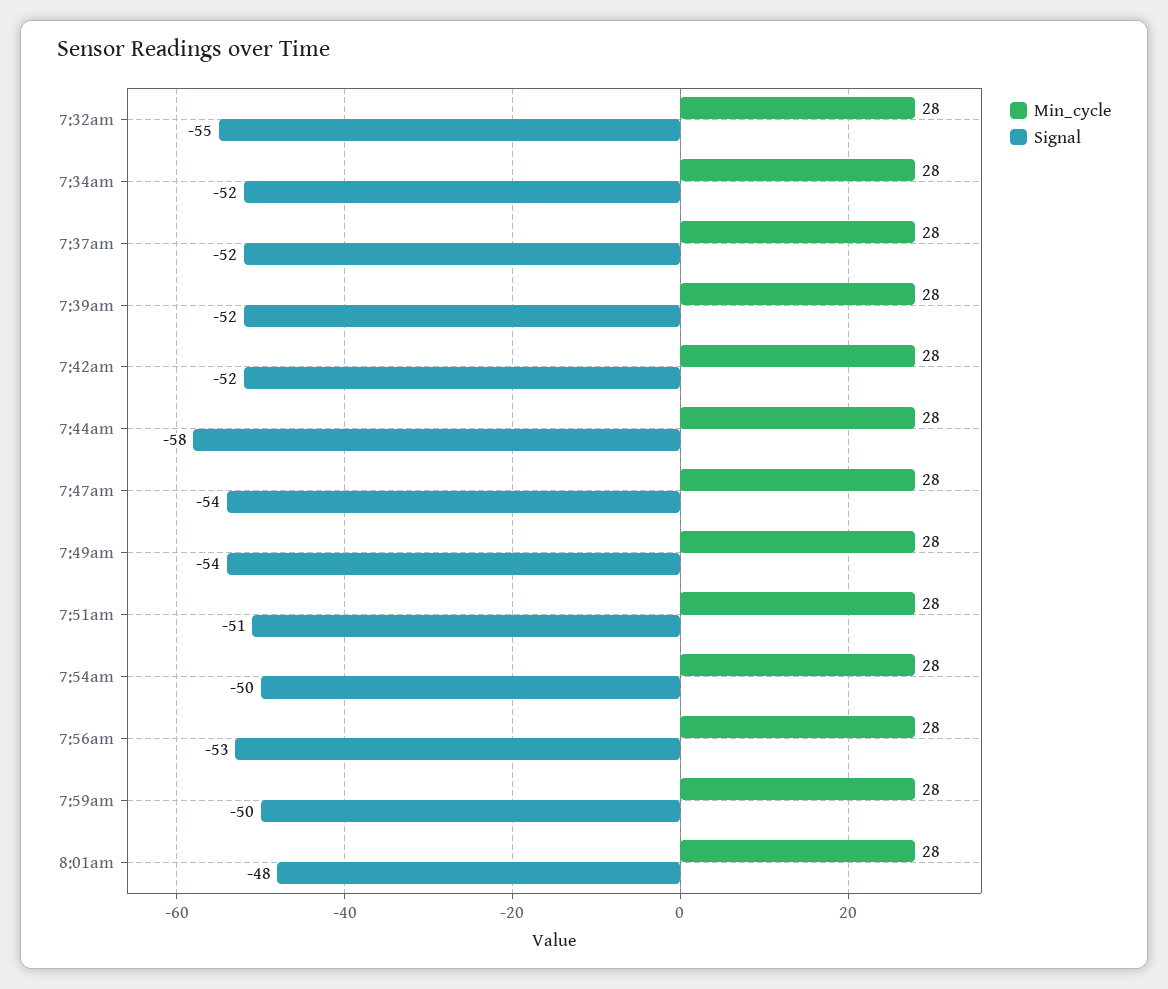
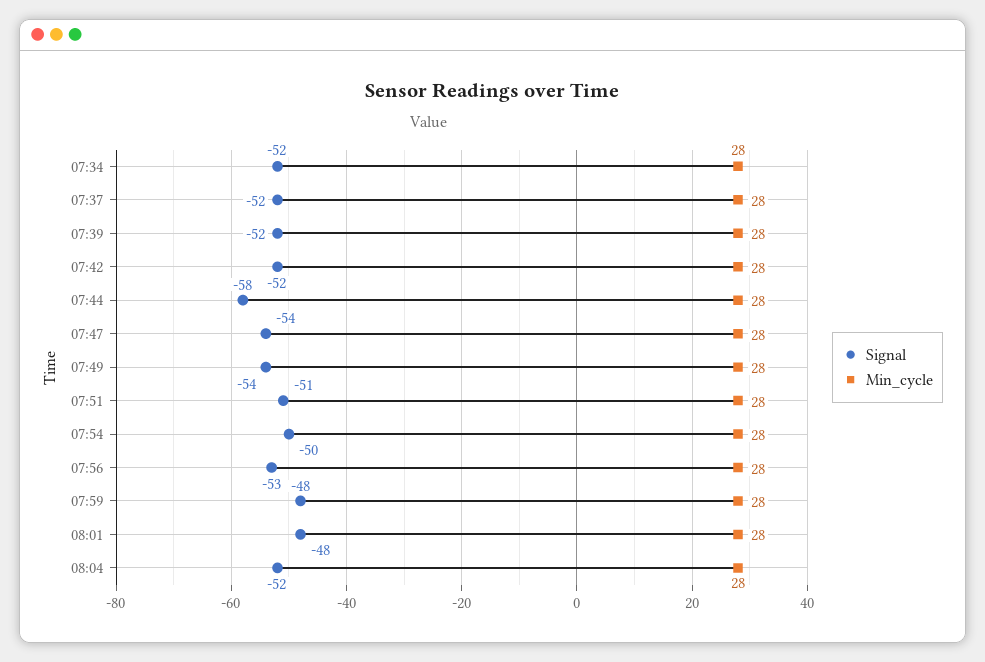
Min_cycle, 7:32am: 28 -> none
Signal, 7:32am: -55 -> none
Signal, 7:59am: -50 -> -48
Signal, 08:04: none -> -52
Min_cycle, 08:04: none -> 28

